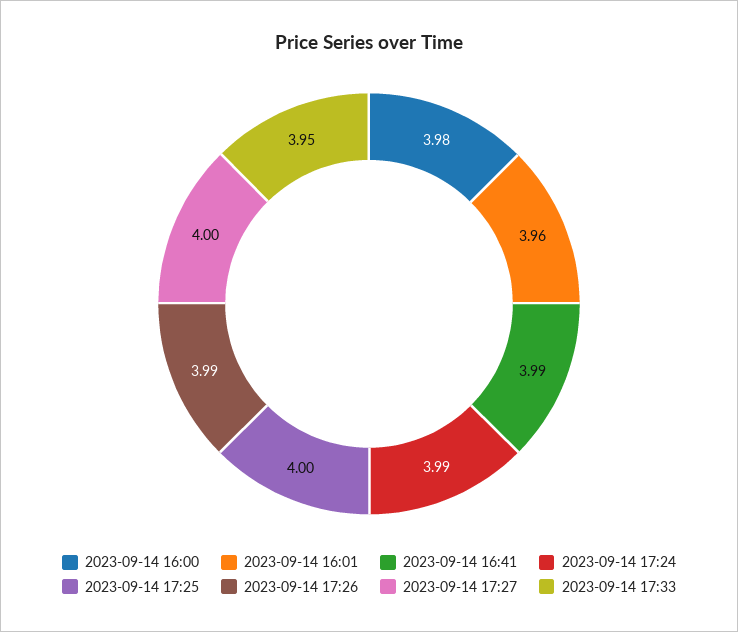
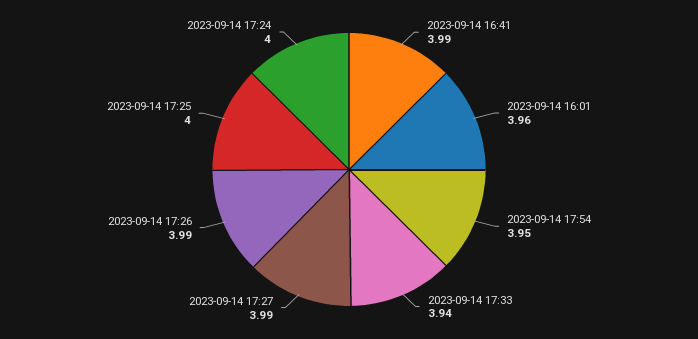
2023-09-14 16:00: 3.98 -> none
2023-09-14 17:24: 3.99 -> 4
2023-09-14 17:27: 4 -> 3.99
2023-09-14 17:33: 3.95 -> 3.94
2023-09-14 17:54: none -> 3.95

